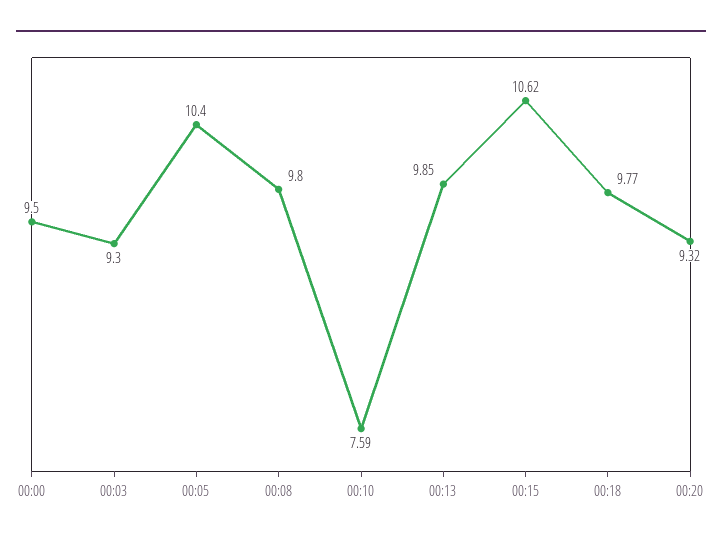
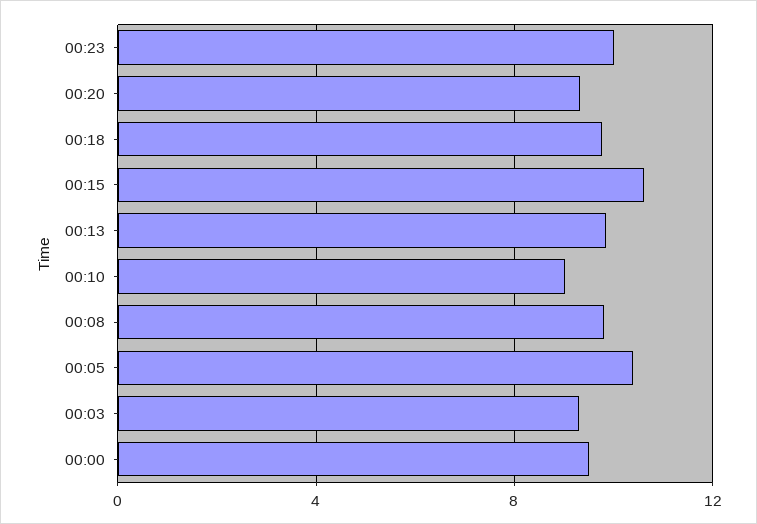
00:10: 7.59 -> 9
00:23: none -> 10

